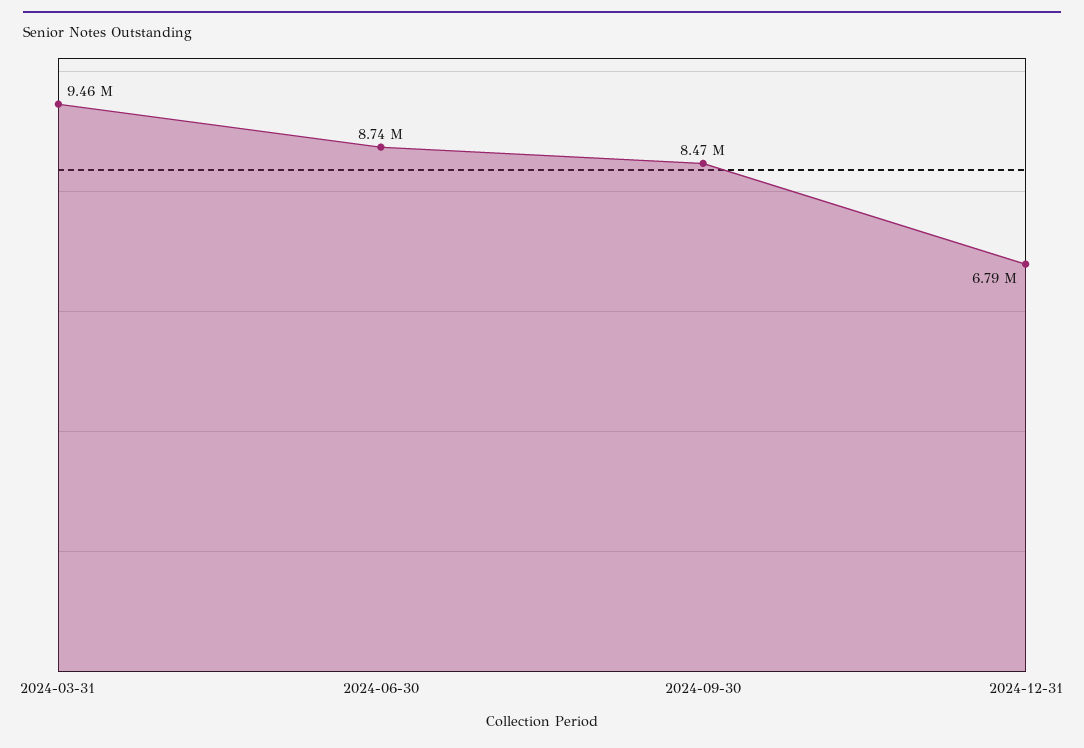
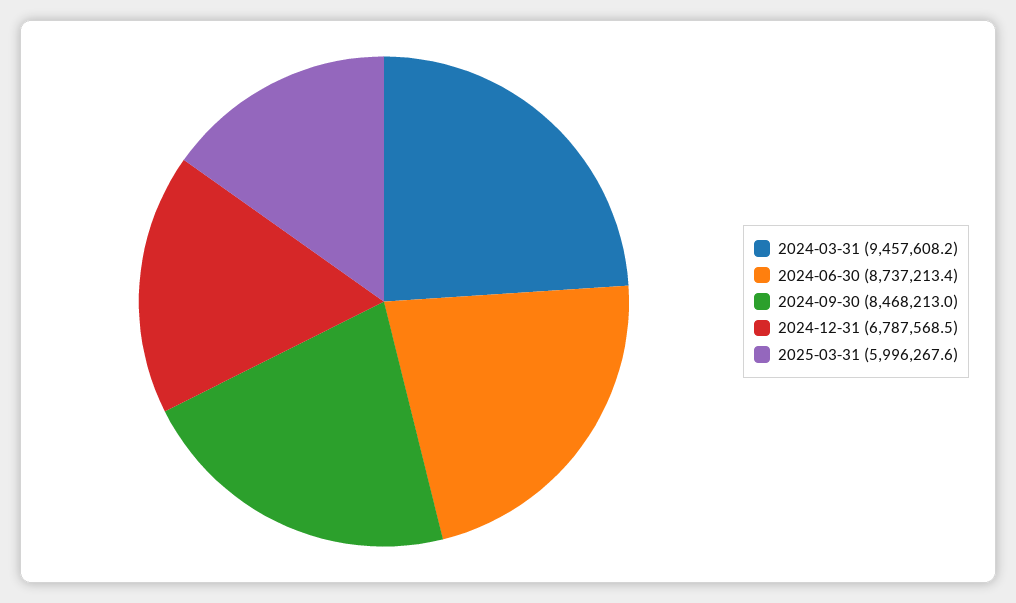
2025-03-31: none -> 5996267.6

